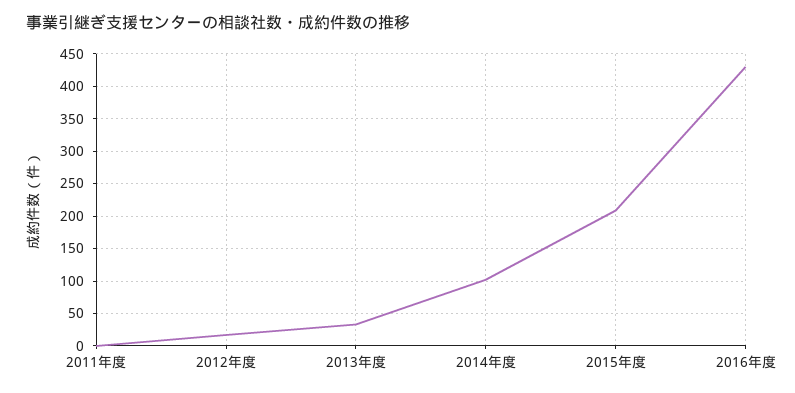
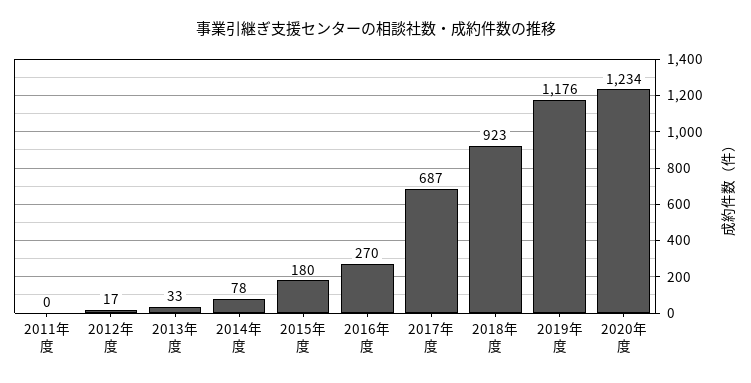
2014年度: 100 -> 78
2015年度: 210 -> 180
2016年度: 430 -> 270
2017年度: none -> 687
2018年度: none -> 923
2019年度: none -> 1176
2020年度: none -> 1234

